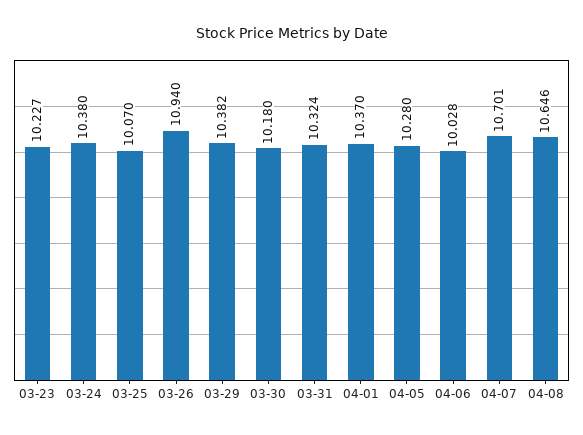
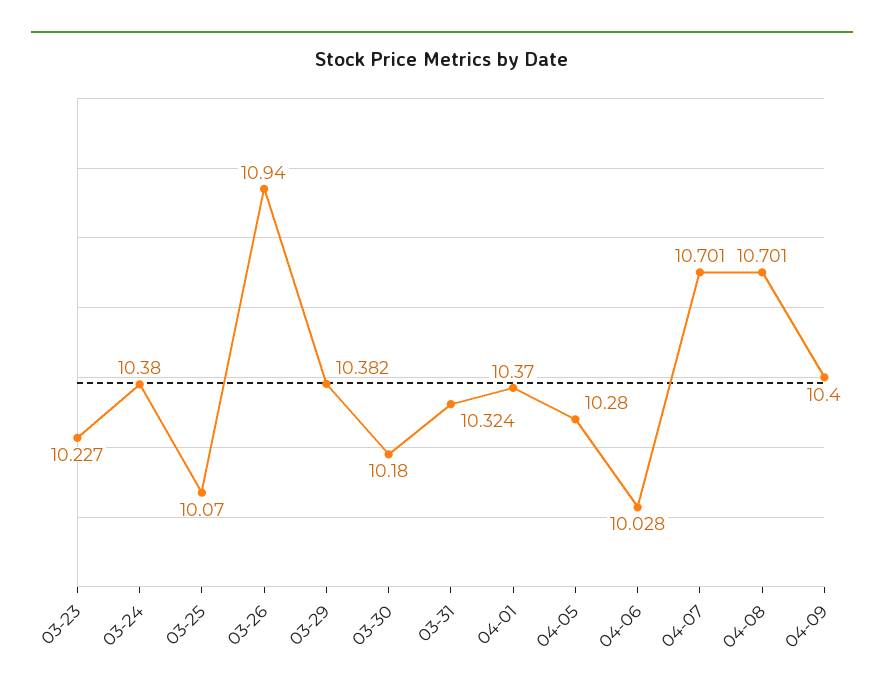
04-08: 10.646 -> 10.701
04-09: none -> 10.4

